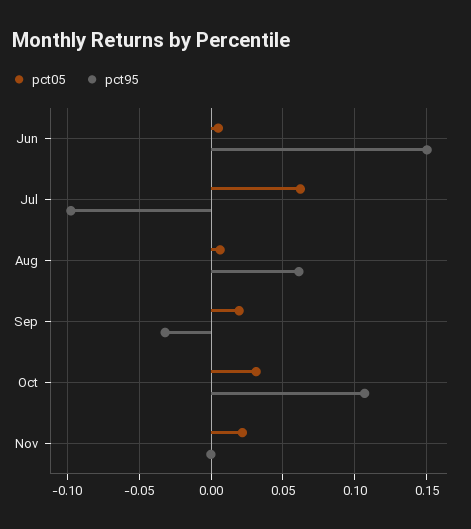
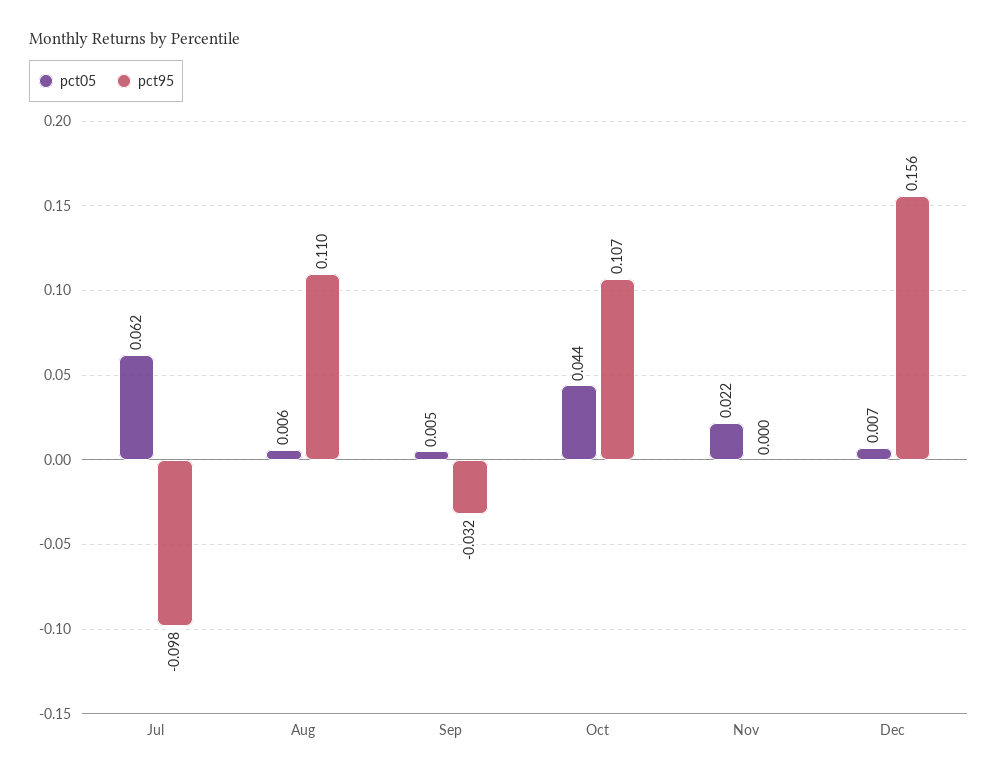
pct05, Jun: 0.005 -> none
pct95, Jun: 0.15 -> none
pct95, Aug: 0.06 -> 0.11
pct05, Sep: 0.02 -> 0.005
pct05, Oct: 0.03 -> 0.044
pct05, Dec: none -> 0.007
pct95, Dec: none -> 0.156

